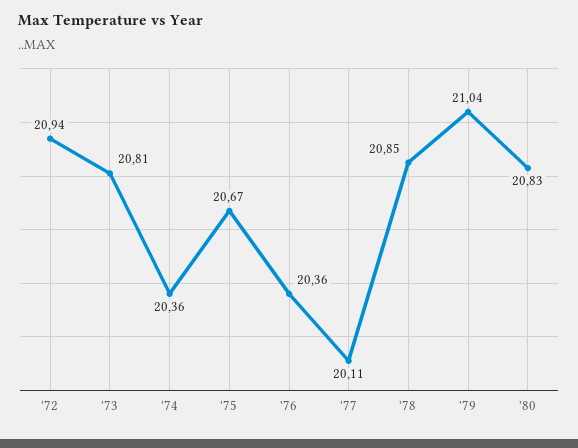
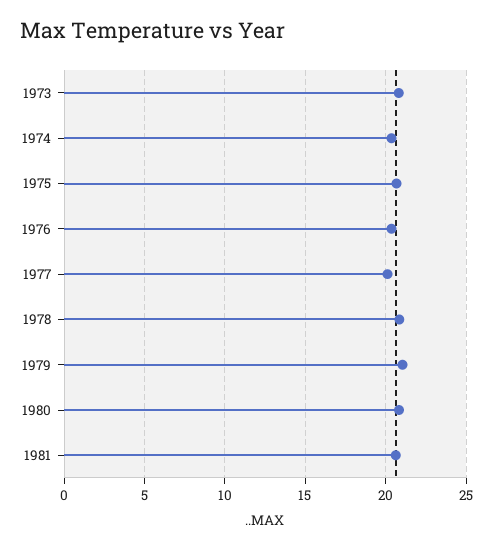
'72: 20.94 -> none
1981: none -> 20.5

